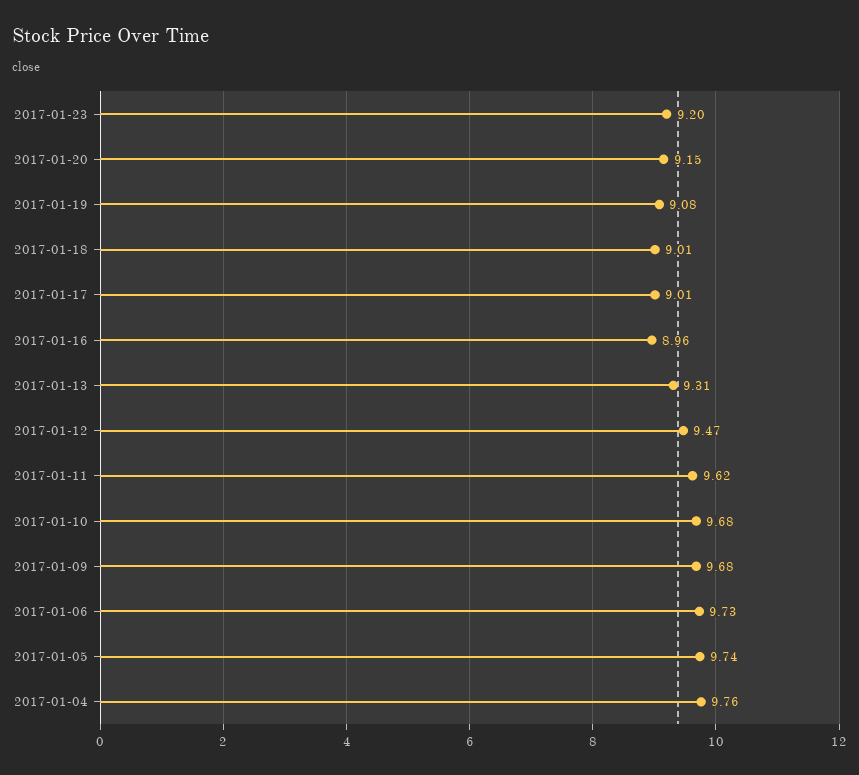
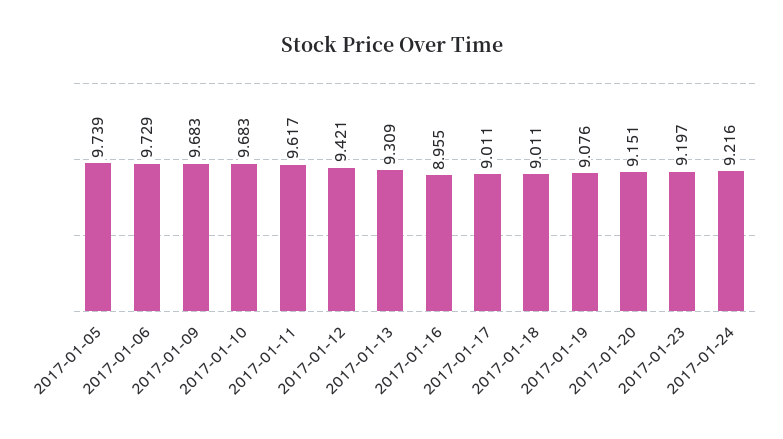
2017-01-12: 9.47 -> 9.421
2017-01-04: 9.76 -> none
2017-01-24: none -> 9.216

